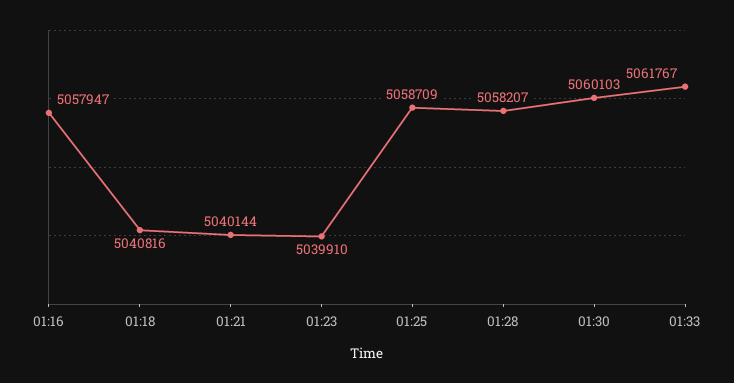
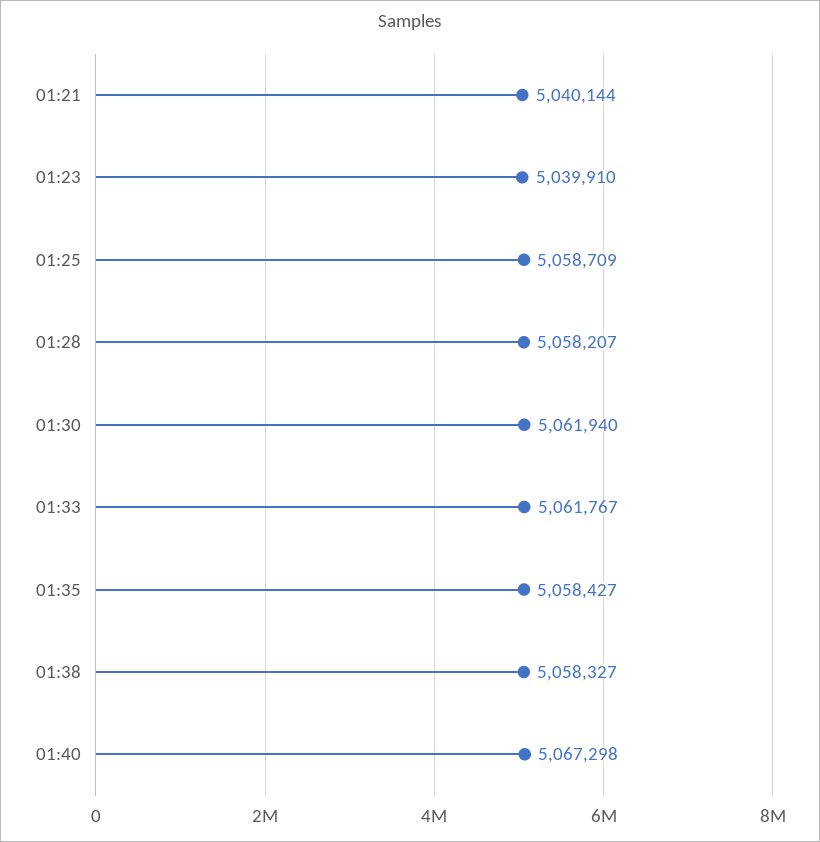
01:16: 5057947 -> none
01:18: 5040816 -> none
01:30: 5060103 -> 5061940
01:35: none -> 5058427
01:38: none -> 5058327
01:40: none -> 5067298

